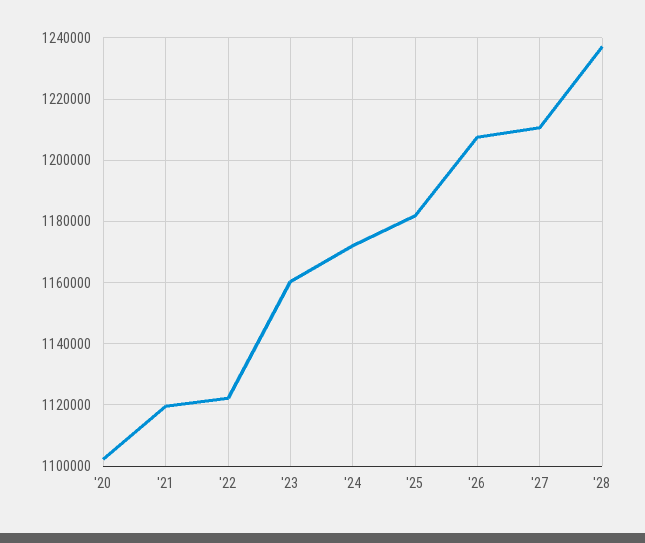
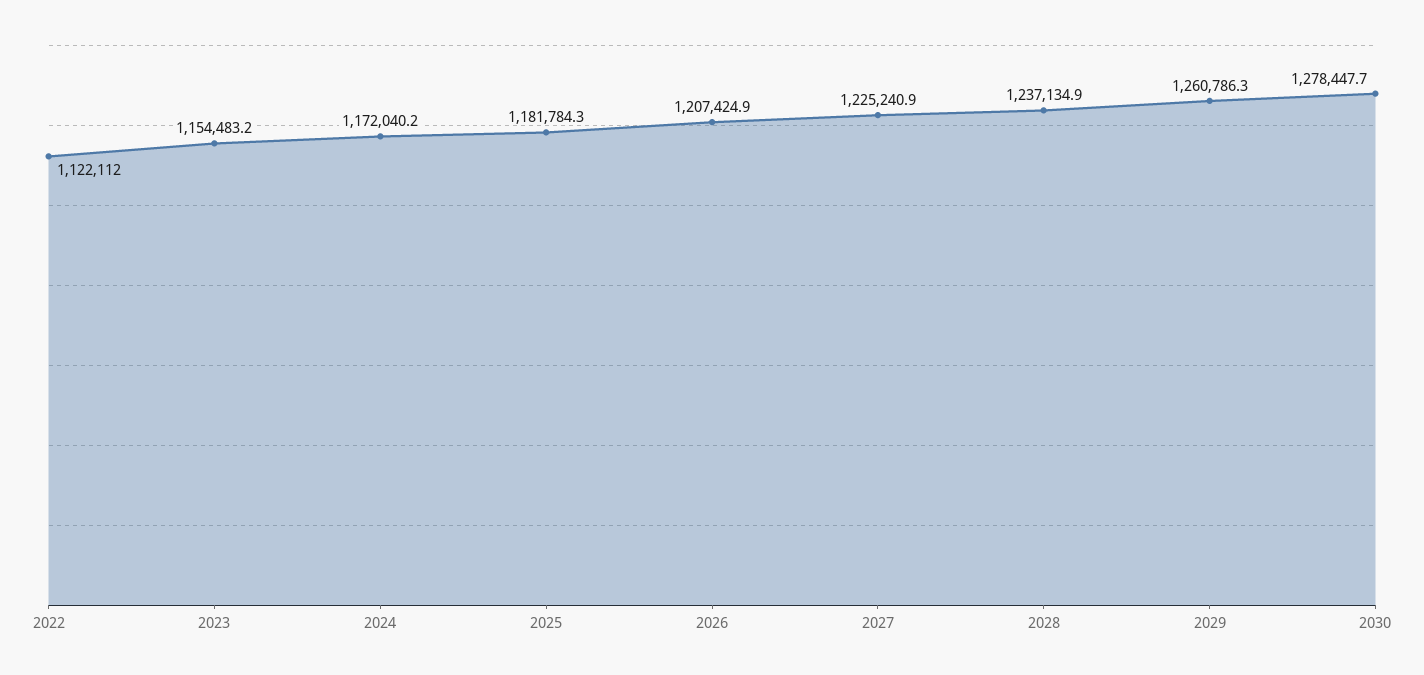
'20: 1102000 -> none
'21: 1120000 -> none
'23: 1160000 -> 1154483.2
'27: 1210000 -> 1225240.9
2029: none -> 1260786.3
2030: none -> 1278447.7

